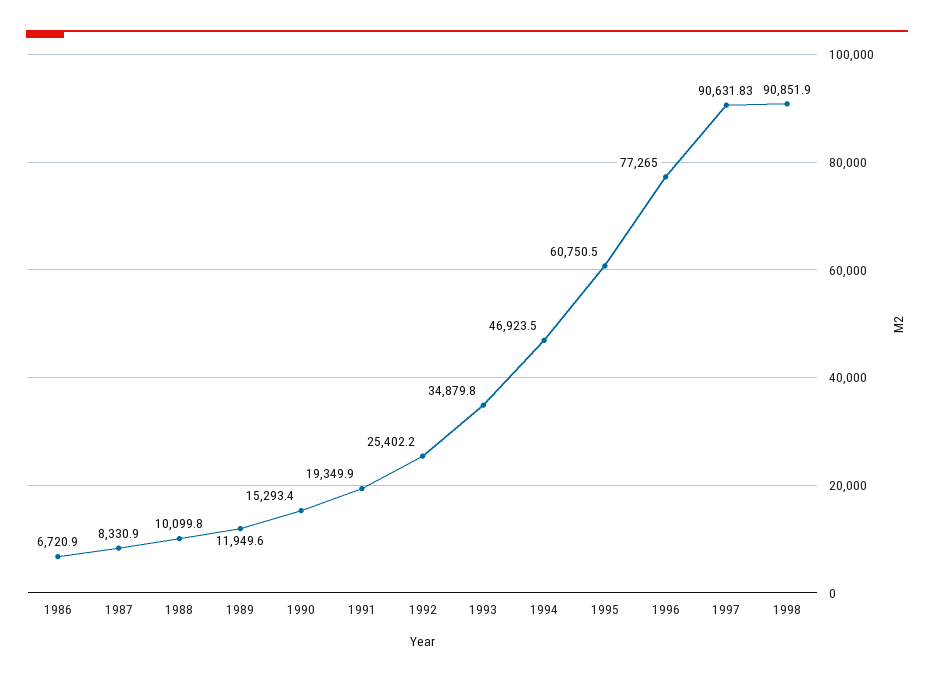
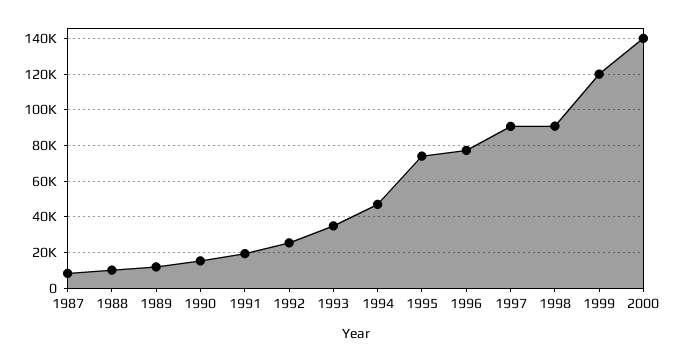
1986: 6720.9 -> none
1995: 60750.5 -> 75000
1999: none -> 120000
2000: none -> 140000

